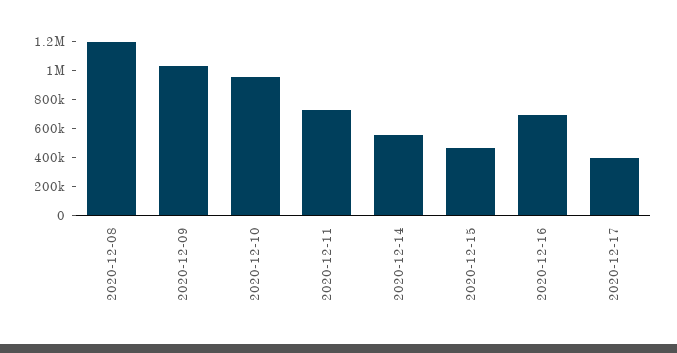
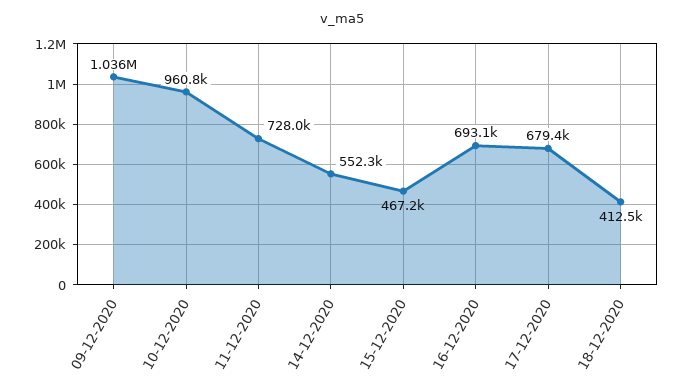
2020-12-08: 1200000 -> none
2020-12-17: 400000 -> 679400
18-12-2020: none -> 412500

